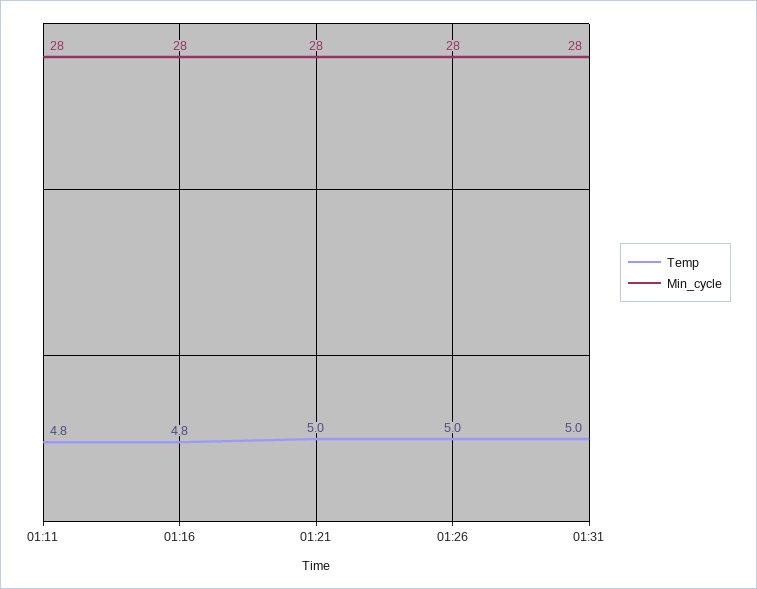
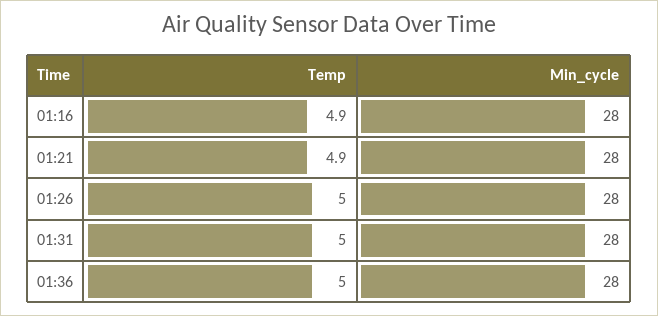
Temp, 01:11: 4.8 -> none
Min_cycle, 01:11: 28 -> none
Temp, 01:16: 4.8 -> 4.9
Temp, 01:21: 5 -> 4.9
Temp, 01:36: none -> 5
Min_cycle, 01:36: none -> 28

